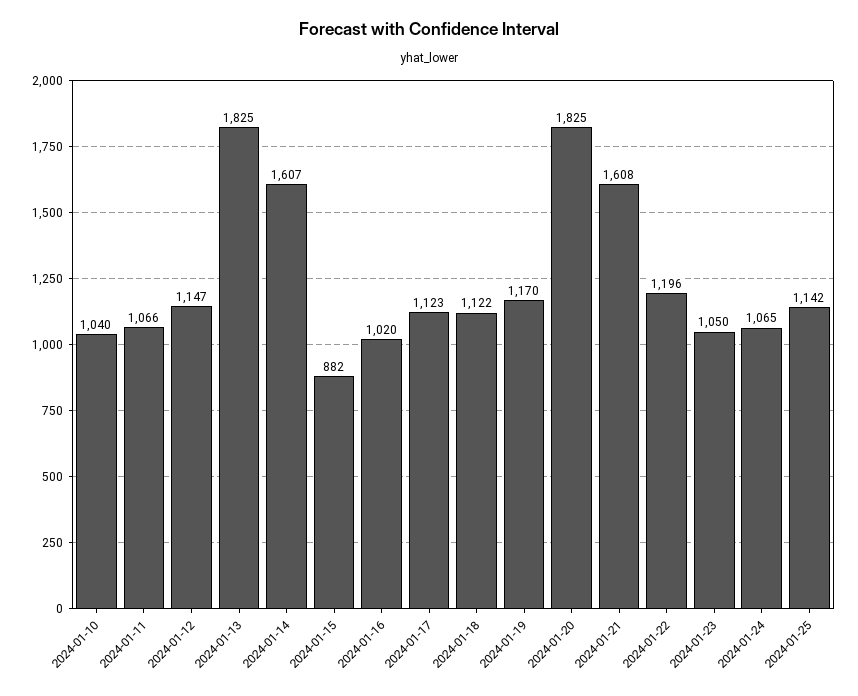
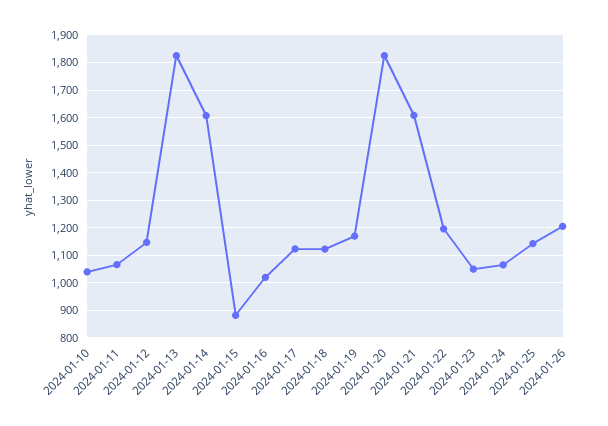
2024-01-26: none -> 1200

